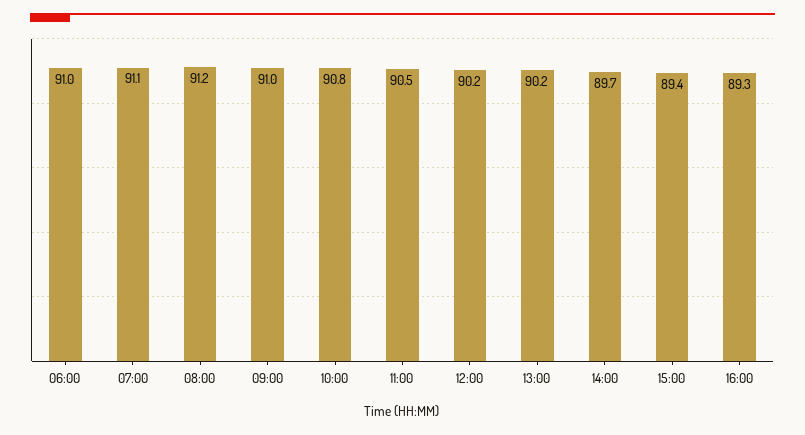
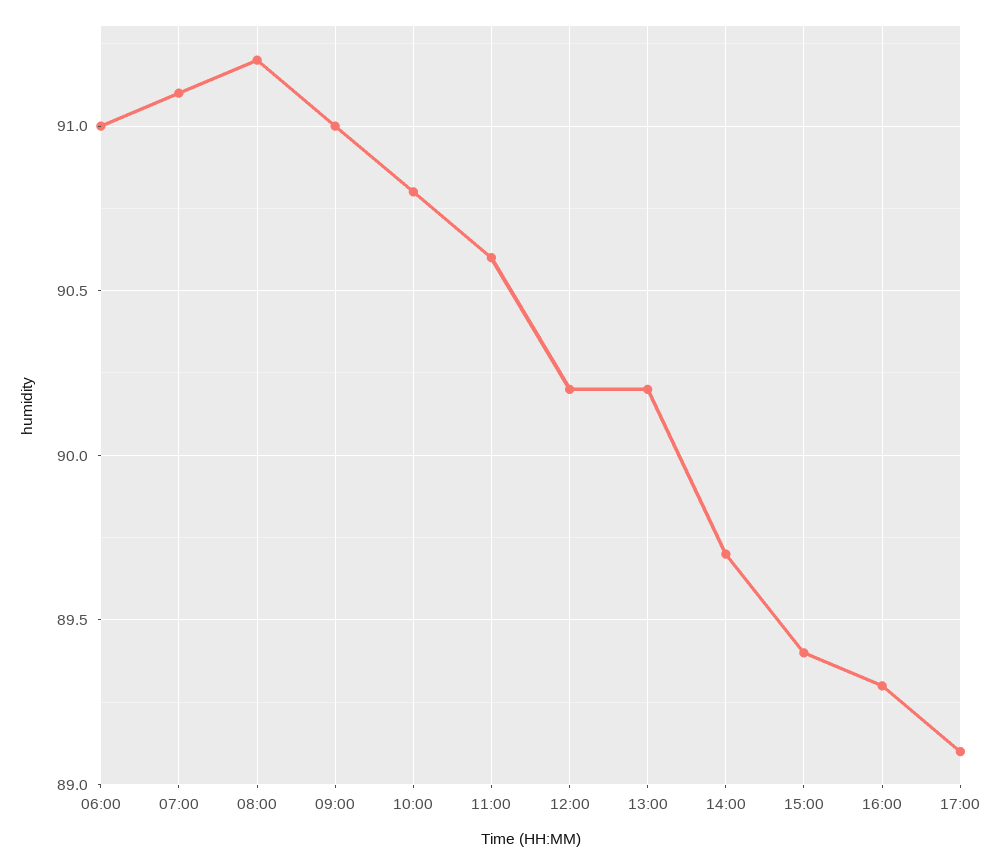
11:00: 90.5 -> 90.6
17:00: none -> 89.1

